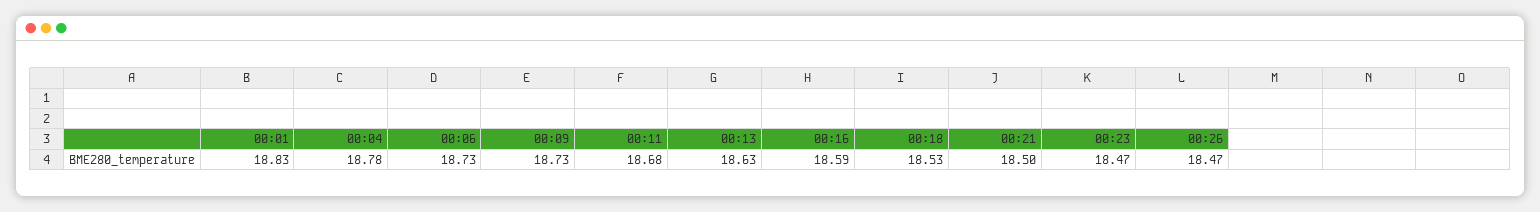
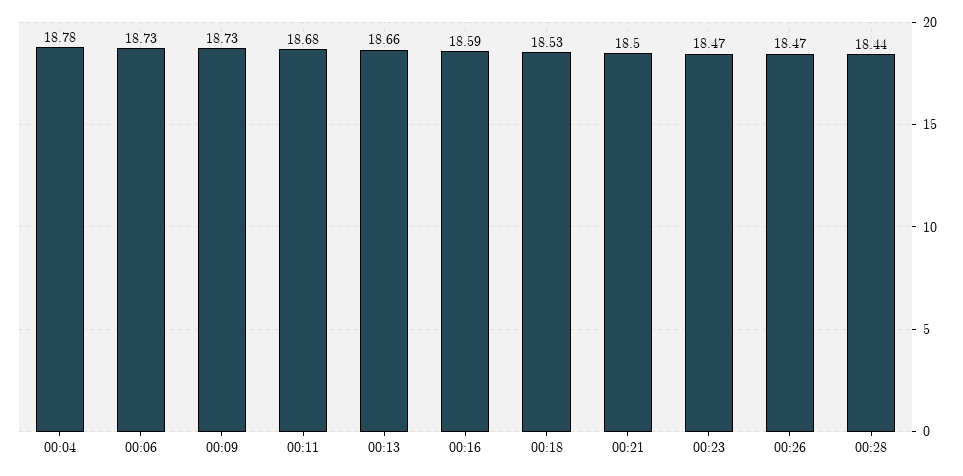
00:01: 18.83 -> none
00:13: 18.63 -> 18.66
00:28: none -> 18.44

